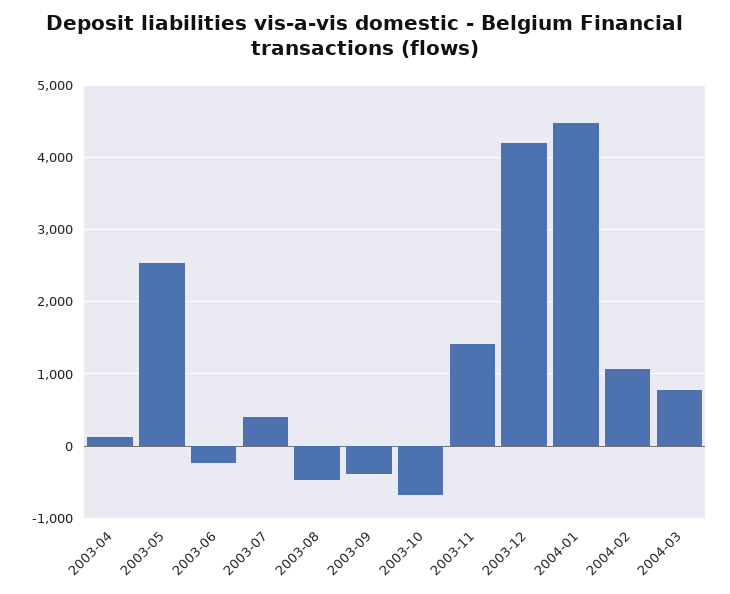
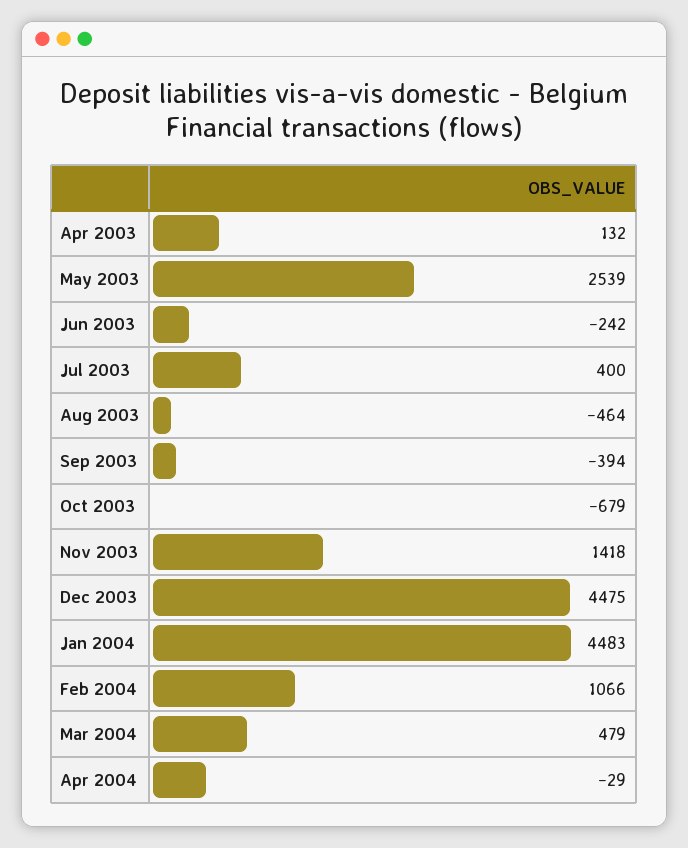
2003-12: 4200 -> 4475
2004-03: 800 -> 479
Apr 2004: none -> -29

